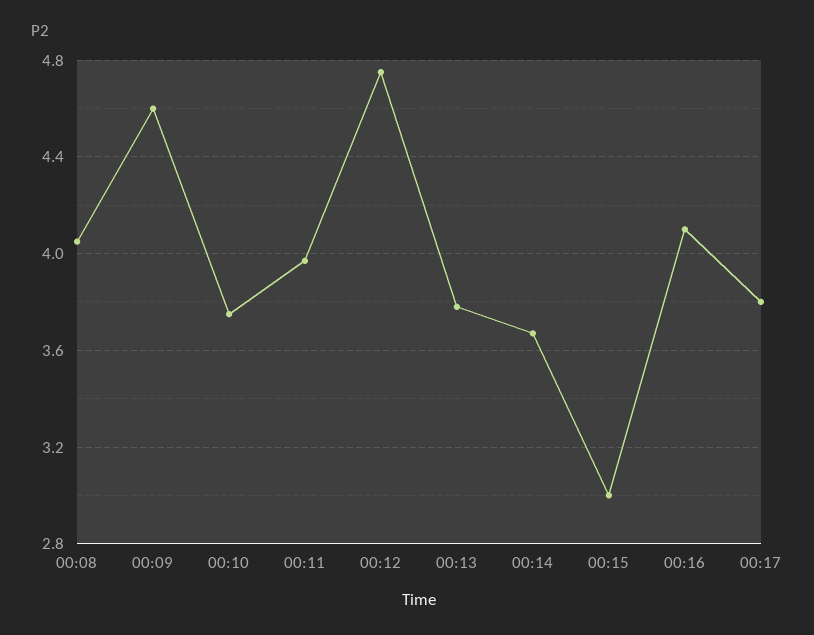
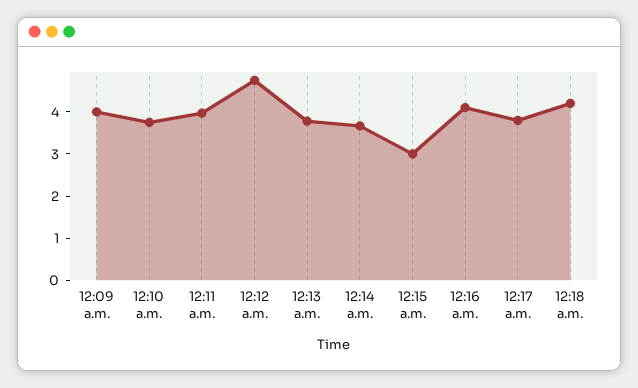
00:08: 4.05 -> none
00:09: 4.6 -> 4
12:18 a.m.: none -> 4.2

